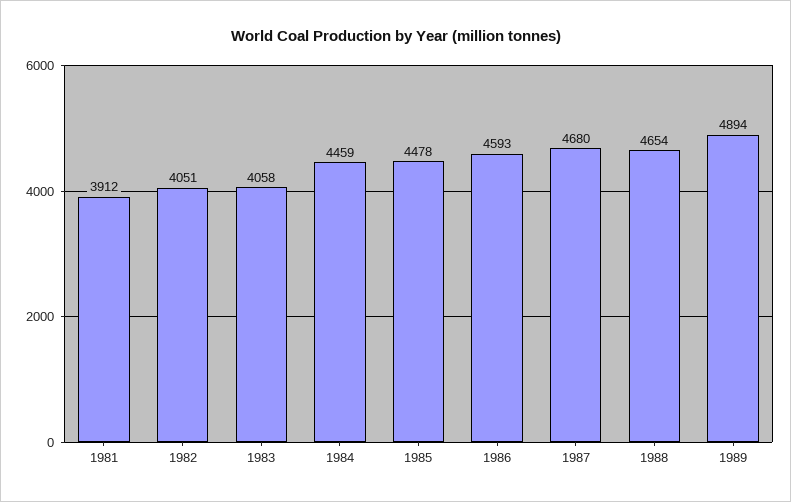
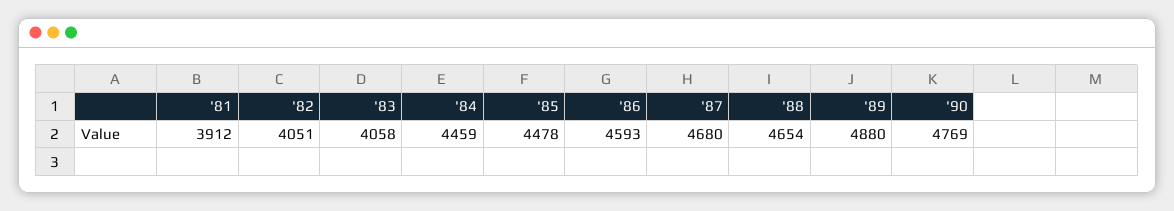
1989: 4894 -> 4880
'90: none -> 4769

